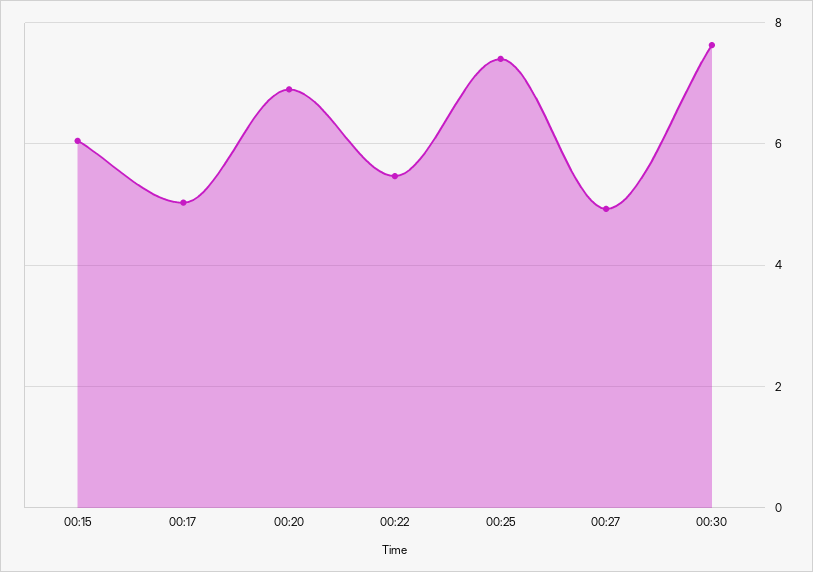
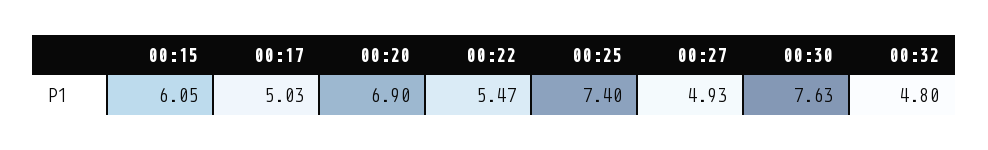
00:32: none -> 4.8

